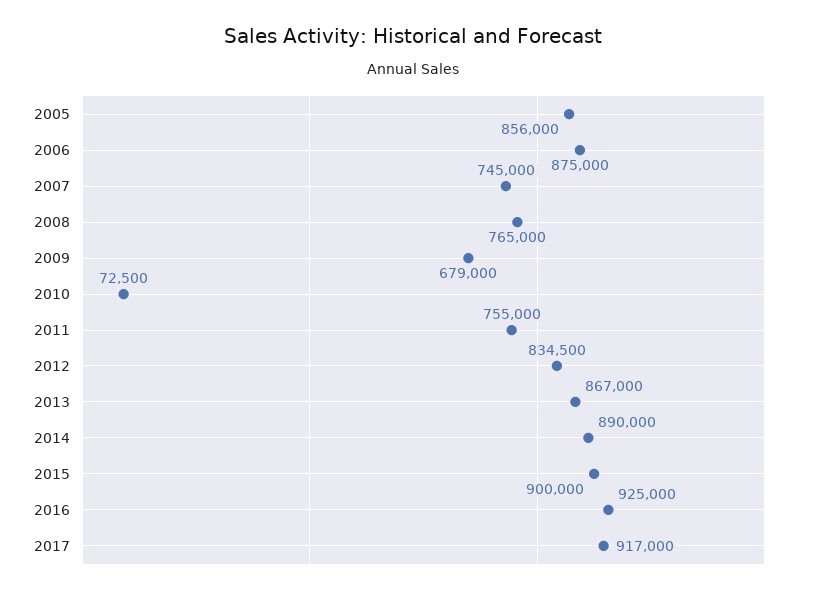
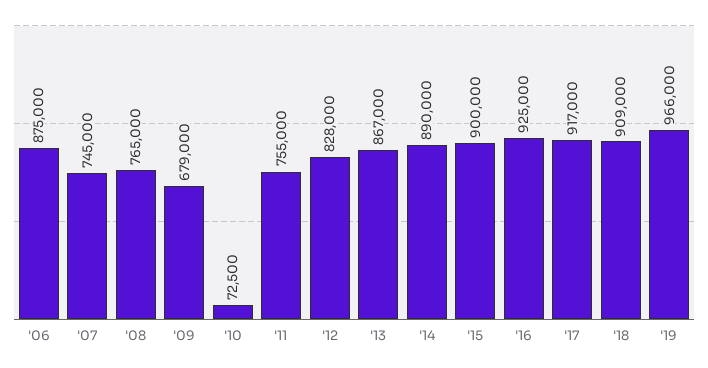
2005: 856000 -> none
2012: 834500 -> 828000
'18: none -> 909000
'19: none -> 966000

